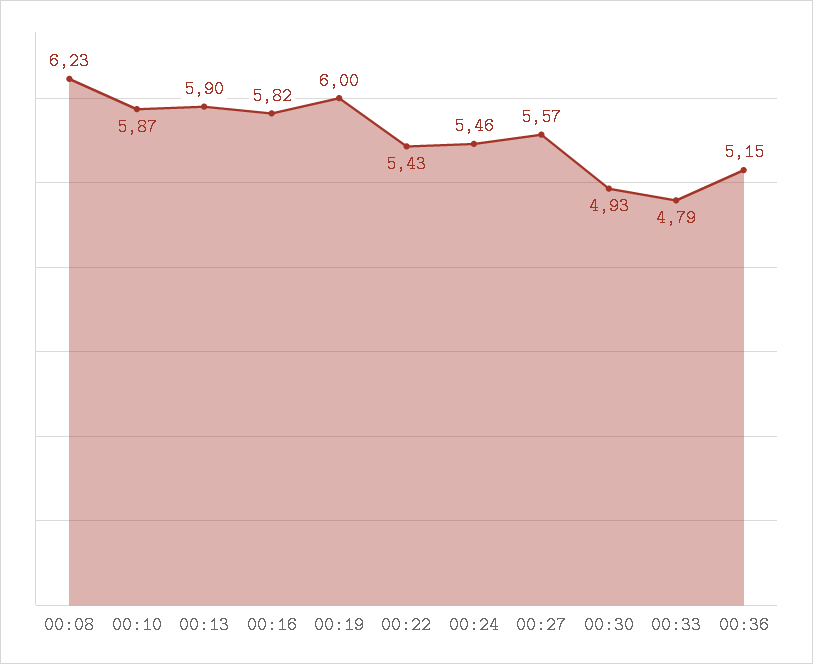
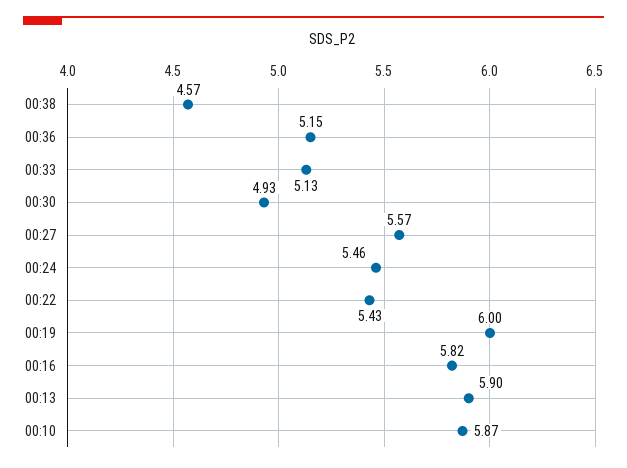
00:08: 6.23 -> none
00:33: 4.79 -> 5.13
00:38: none -> 4.57

